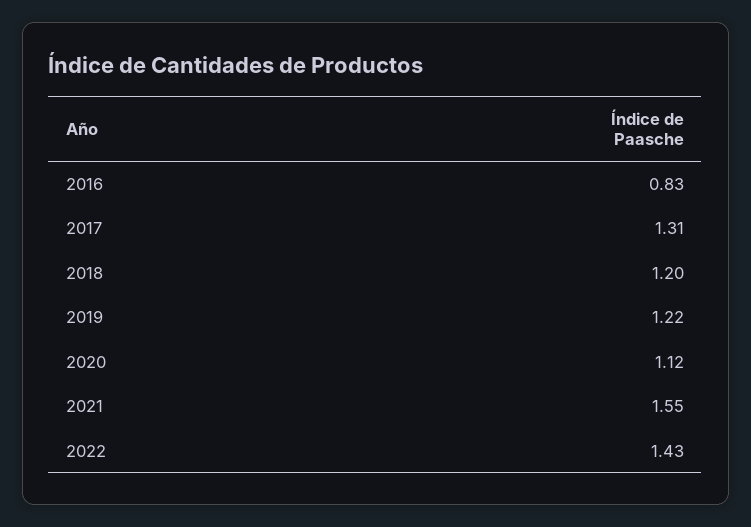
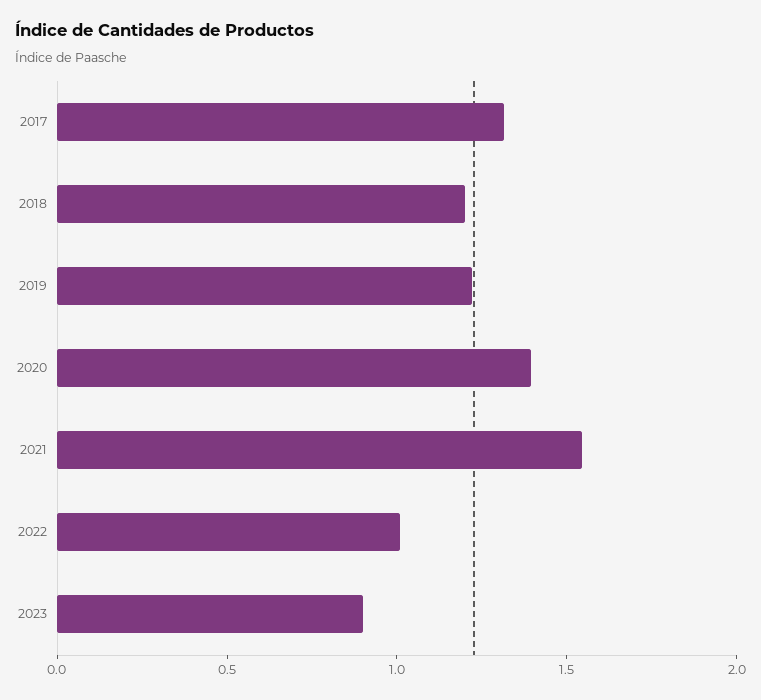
2016: 0.83 -> none
2020: 1.12 -> 1.4
2022: 1.43 -> 1
2023: none -> 0.9

